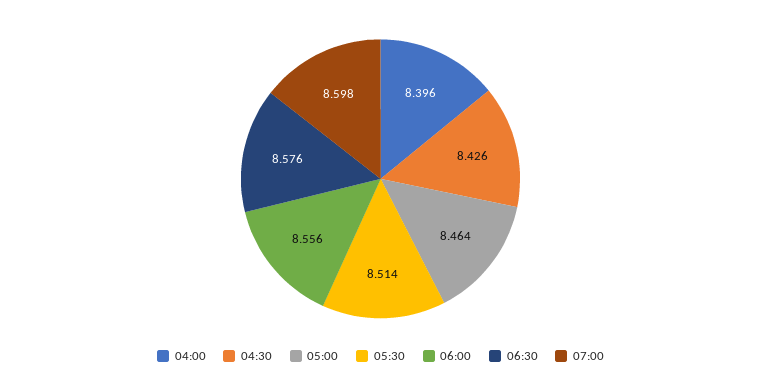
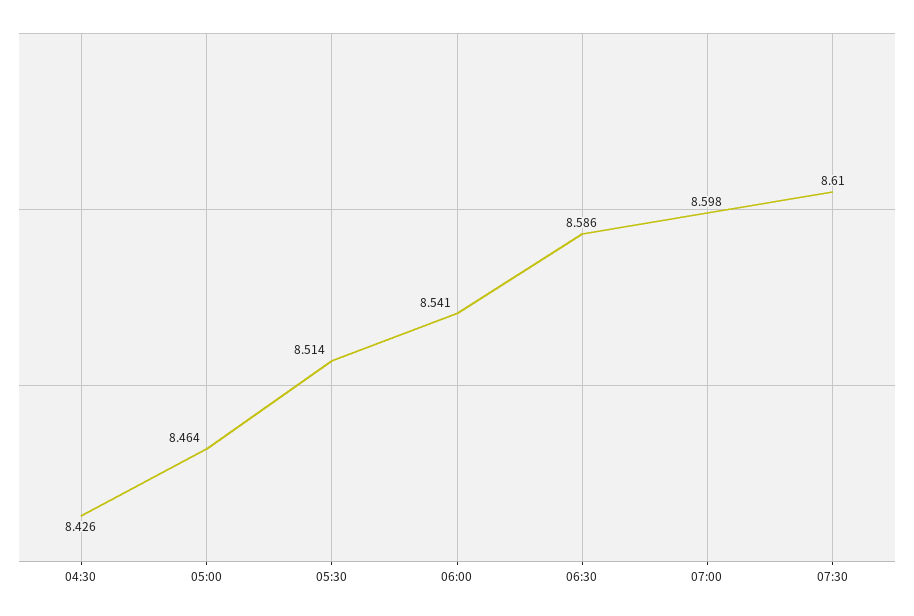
04:00: 8.396 -> none
06:00: 8.556 -> 8.541
06:30: 8.576 -> 8.586
07:30: none -> 8.61

